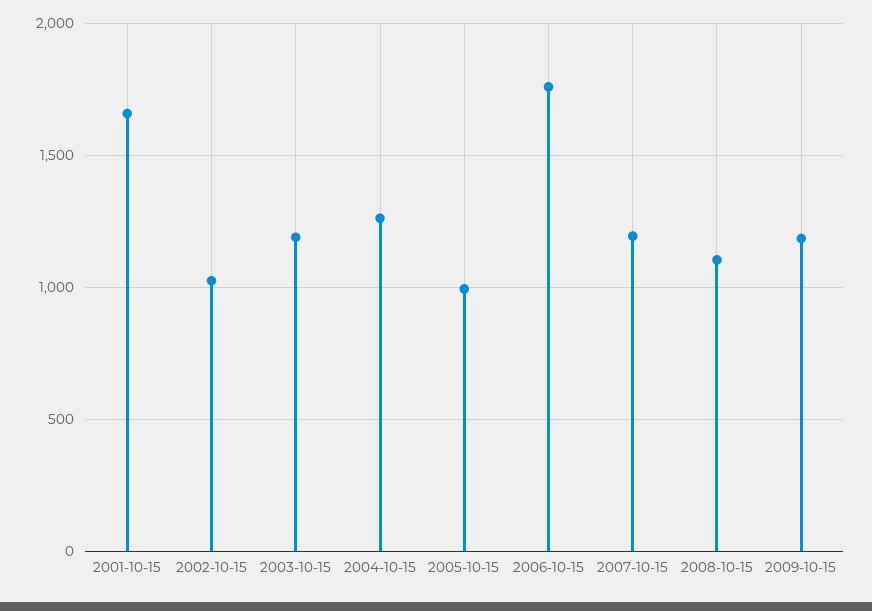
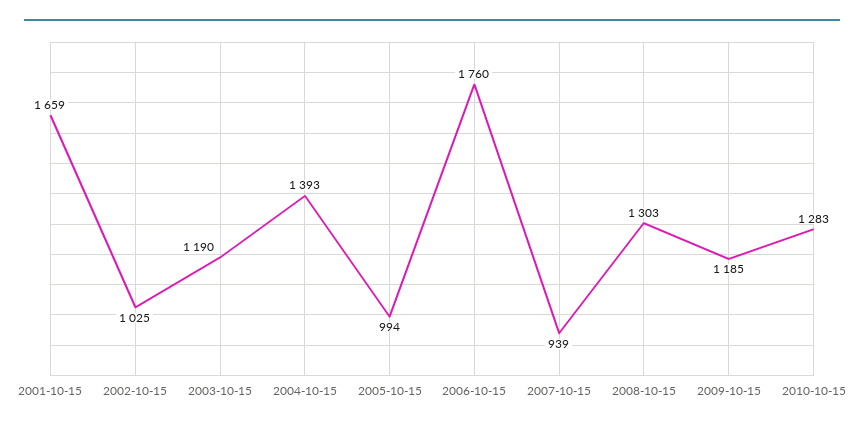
2004-10-15: 1250 -> 1393
2007-10-15: 1200 -> 939
2008-10-15: 1100 -> 1303
2010-10-15: none -> 1283

